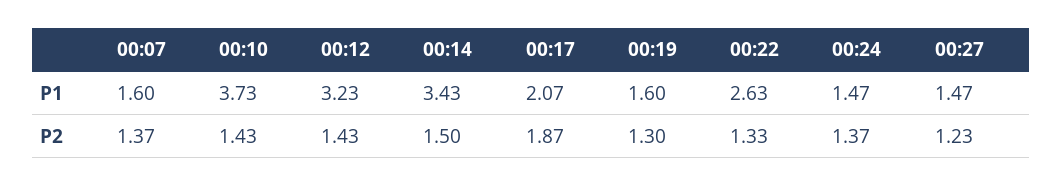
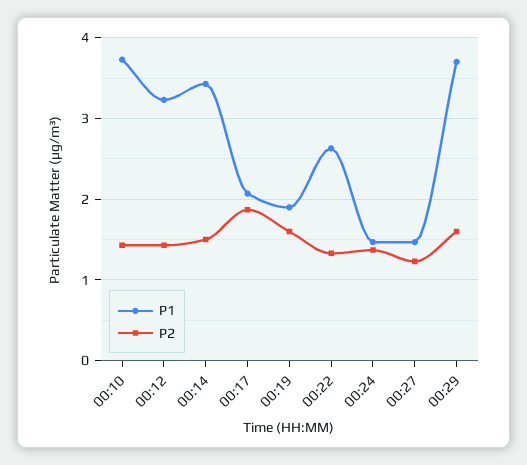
P1, 00:07: 1.6 -> none
P1, 00:19: 1.6 -> 1.9
P2, 00:07: 1.37 -> none
P2, 00:19: 1.3 -> 1.6
P1, 00:29: none -> 3.7
P2, 00:29: none -> 1.6

